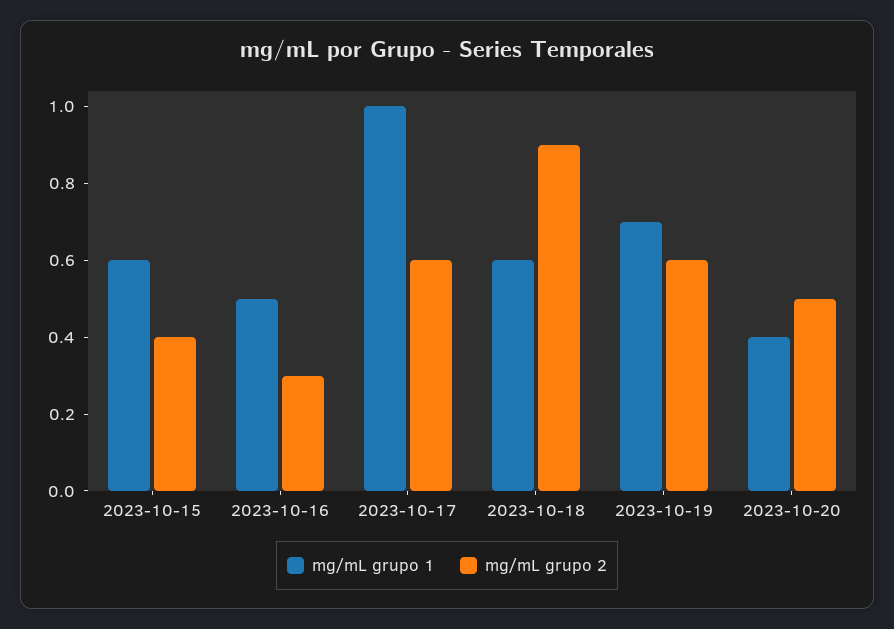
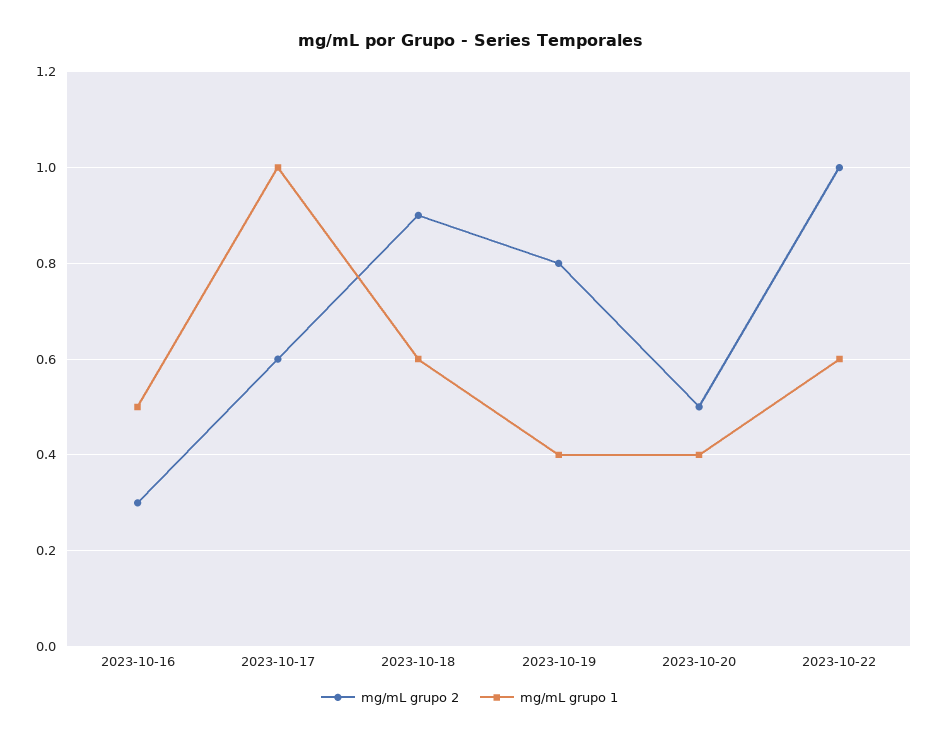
mg/mL grupo 1, 2023-10-15: 0.6 -> none
mg/mL grupo 2, 2023-10-15: 0.4 -> none
mg/mL grupo 1, 2023-10-19: 0.7 -> 0.4
mg/mL grupo 2, 2023-10-19: 0.6 -> 0.8
mg/mL grupo 2, 2023-10-22: none -> 1
mg/mL grupo 1, 2023-10-22: none -> 0.6

